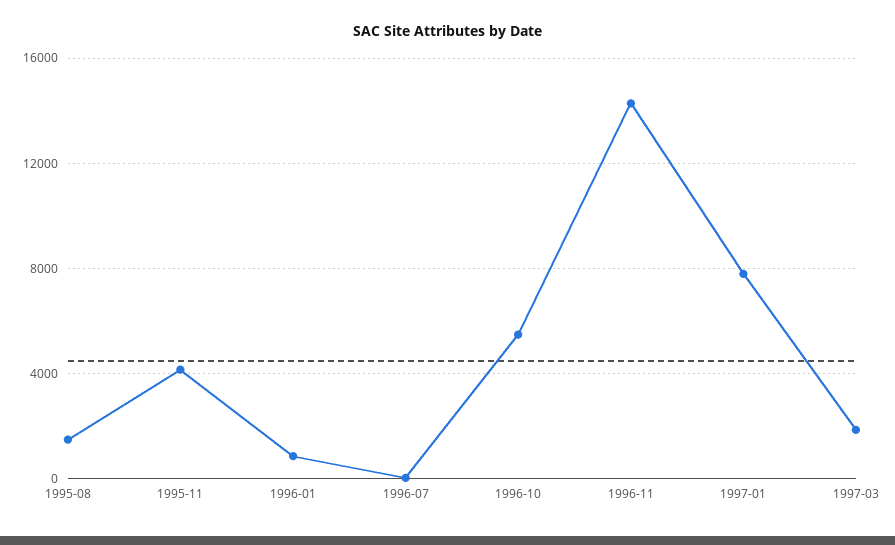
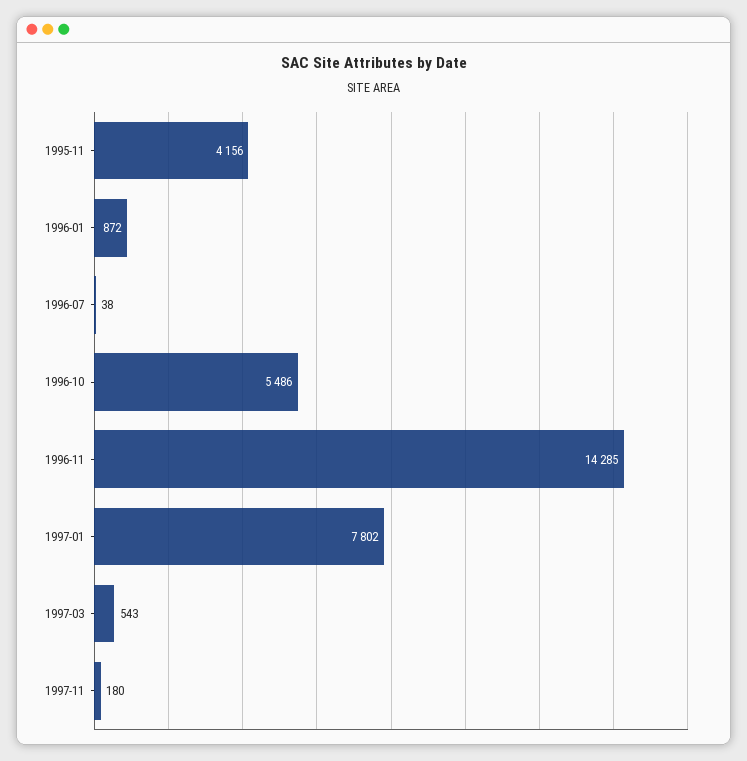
1995-08: 1500 -> none
1997-03: 2000 -> 543
1997-11: none -> 180

